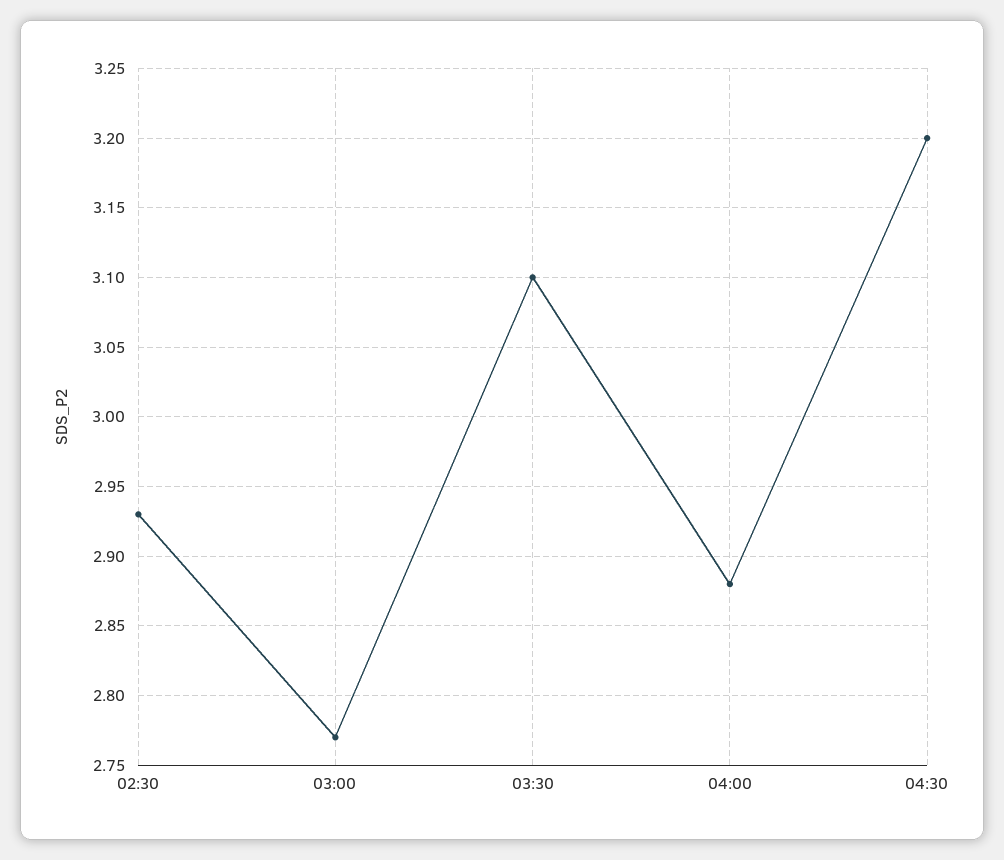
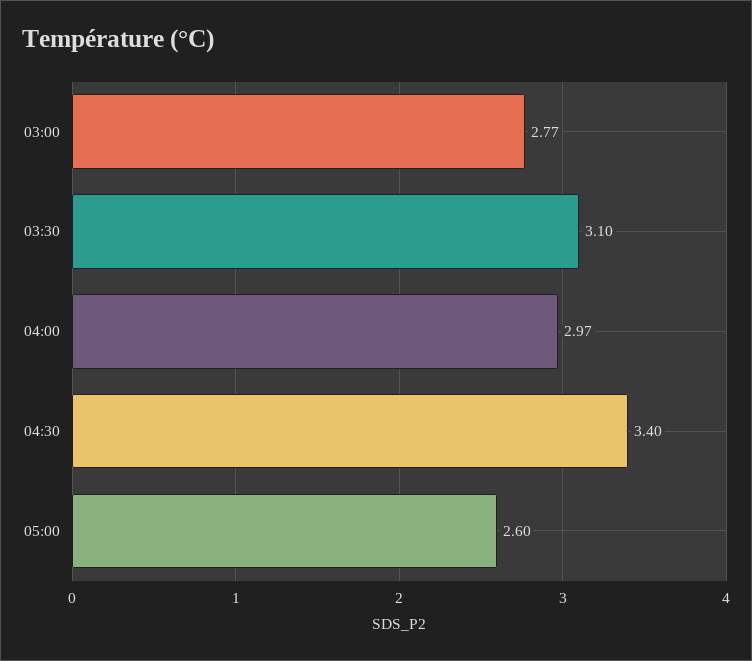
02:30: 2.93 -> none
04:00: 2.88 -> 2.97
04:30: 3.2 -> 3.4
05:00: none -> 2.6

